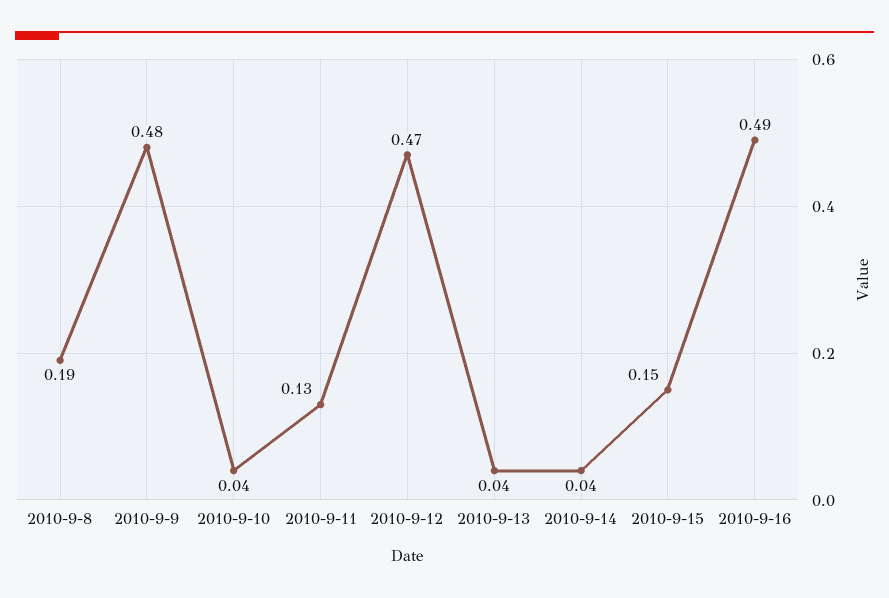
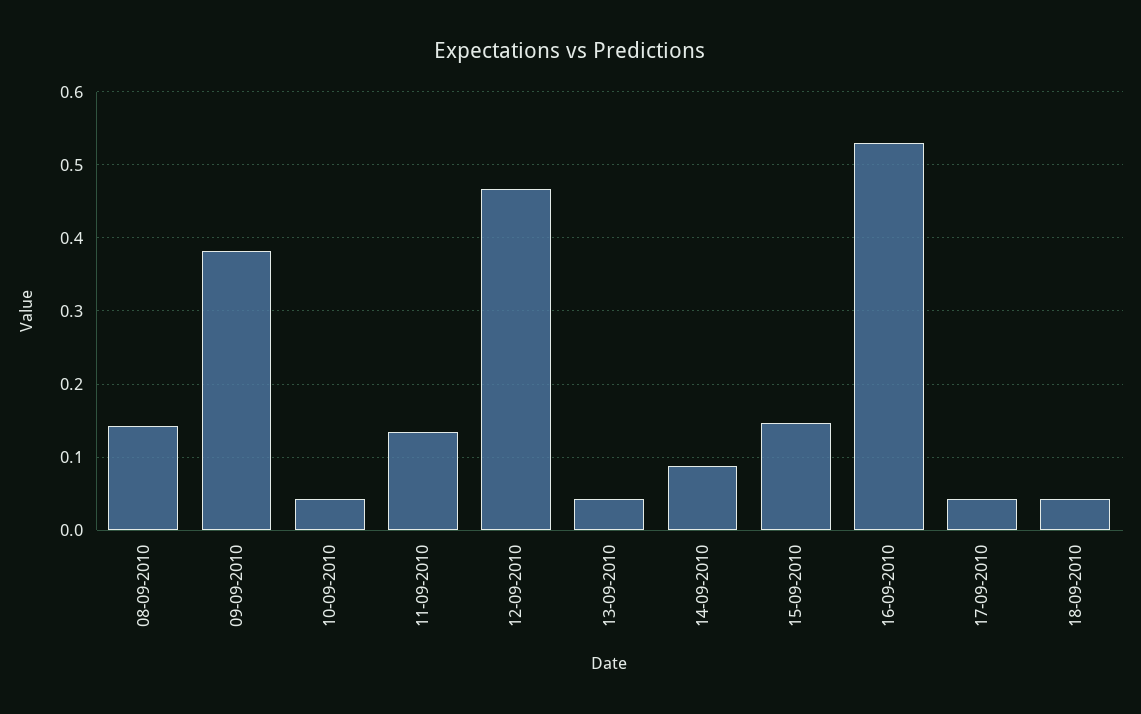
2010-9-8: 0.19 -> 0.14
2010-9-9: 0.48 -> 0.38
2010-9-14: 0.04 -> 0.09
2010-9-16: 0.49 -> 0.53
17-09-2010: none -> 0.04
18-09-2010: none -> 0.04

